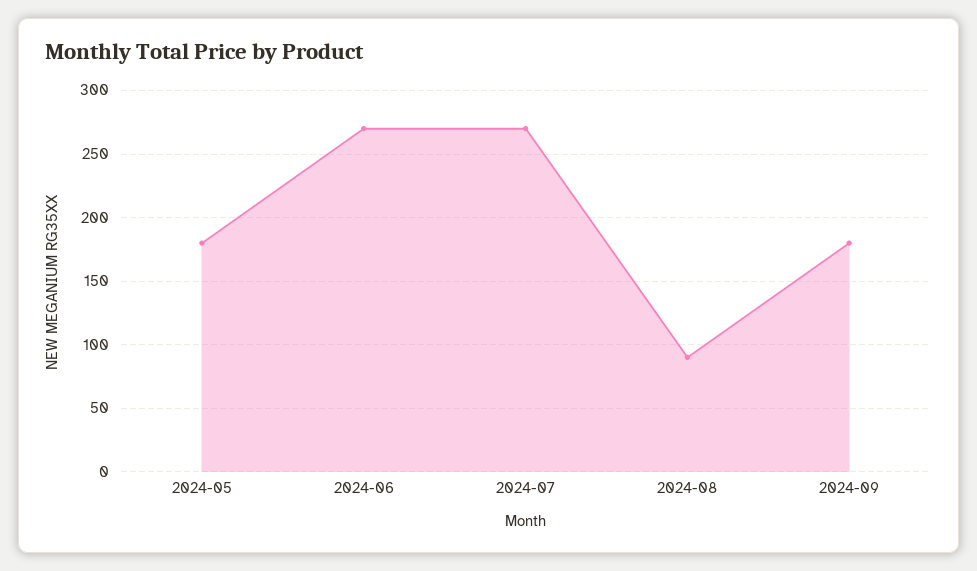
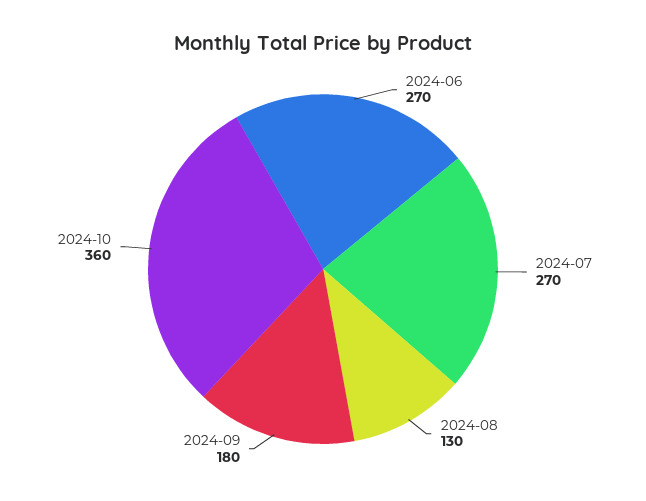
2024-05: 180 -> none
2024-08: 90 -> 130
2024-10: none -> 360

